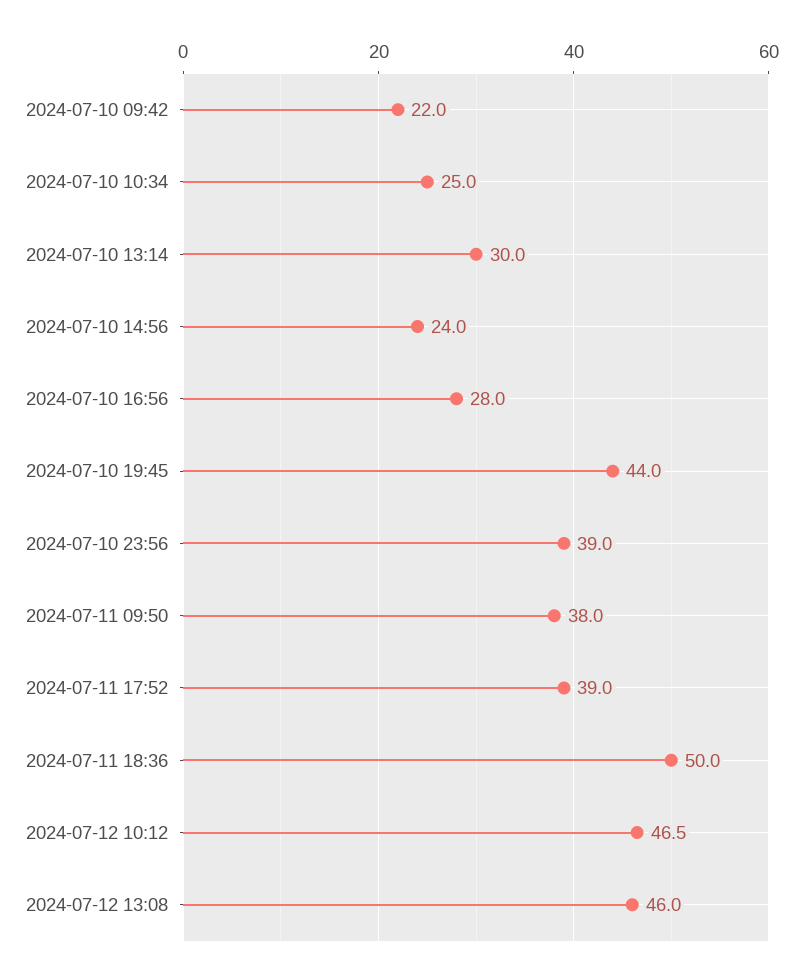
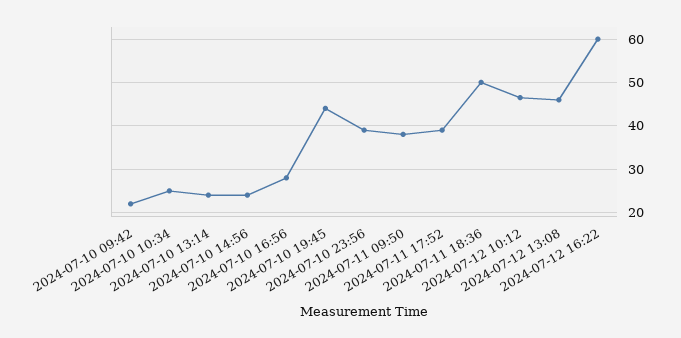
2024-07-10 13:14: 30 -> 24
2024-07-12 16:22: none -> 60

